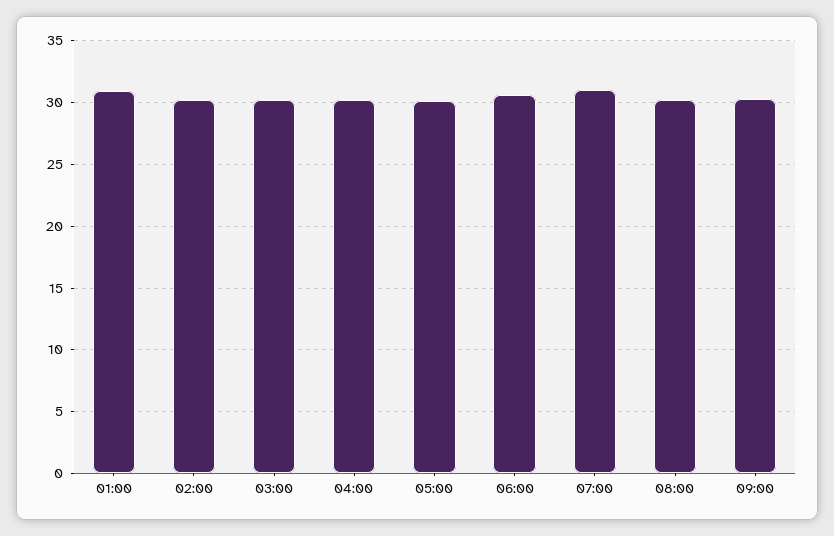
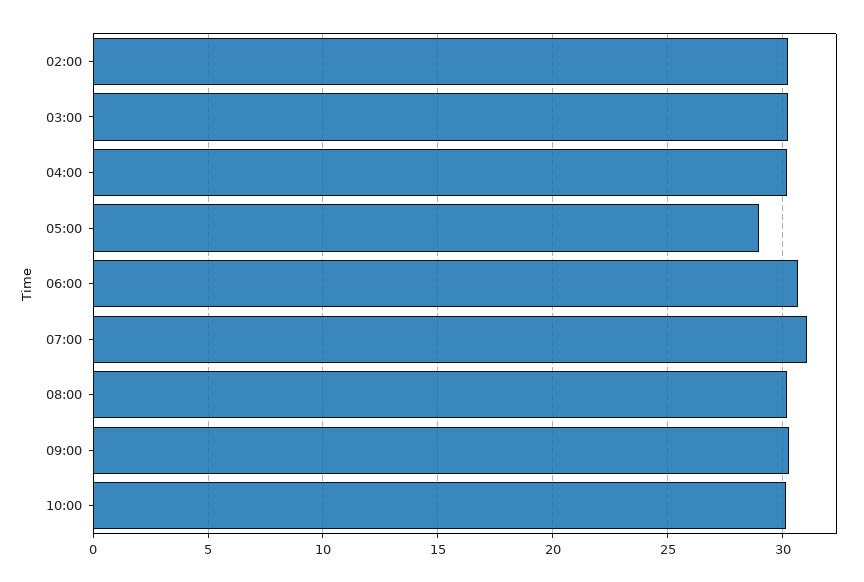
01:00: 31 -> none
05:00: 30 -> 29
10:00: none -> 30

